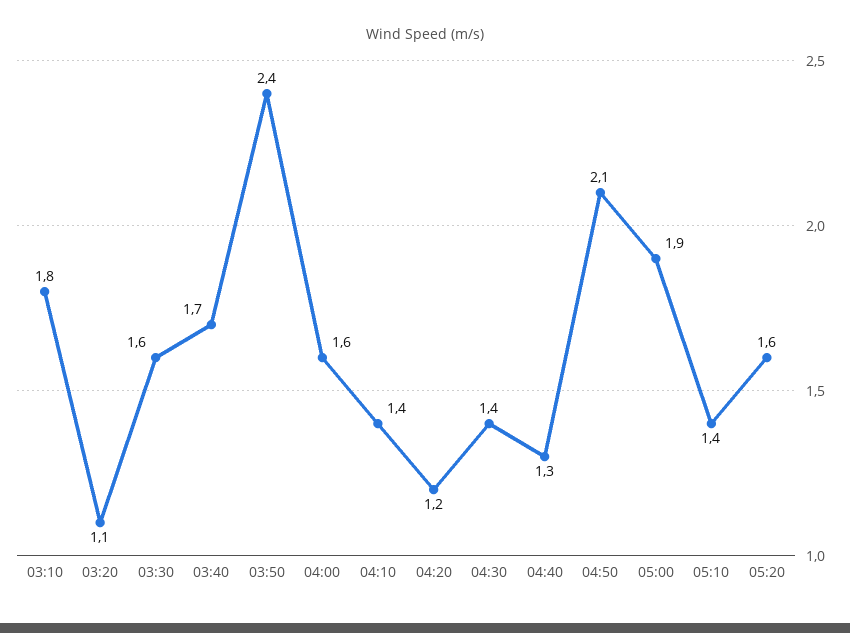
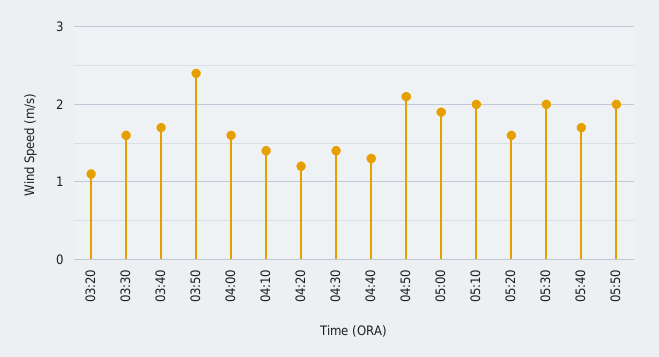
03:10: 1.8 -> none
05:10: 1.4 -> 2
05:30: none -> 2
05:40: none -> 1.7
05:50: none -> 2

